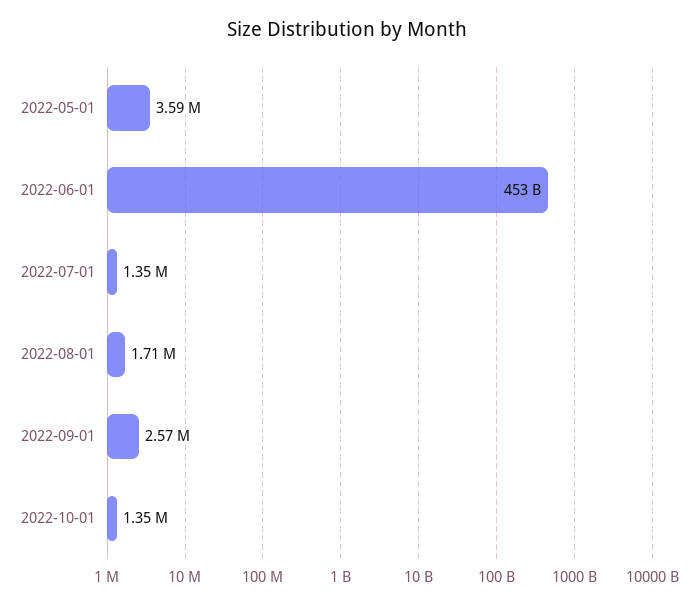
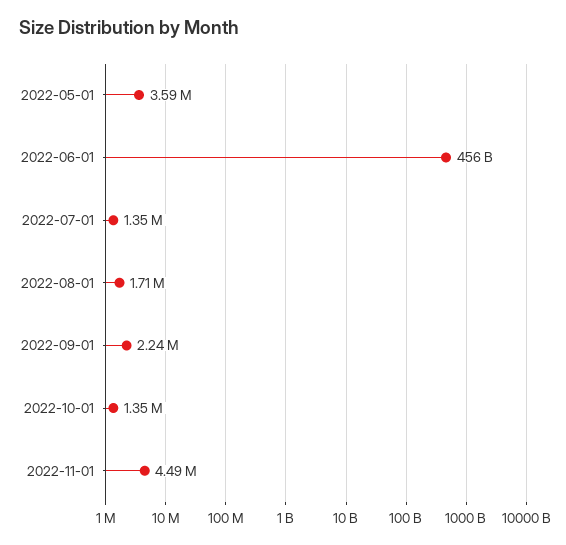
2022-06-01: 453000000000 -> 456000000000
2022-09-01: 2570000 -> 2240000
2022-11-01: none -> 4490000

